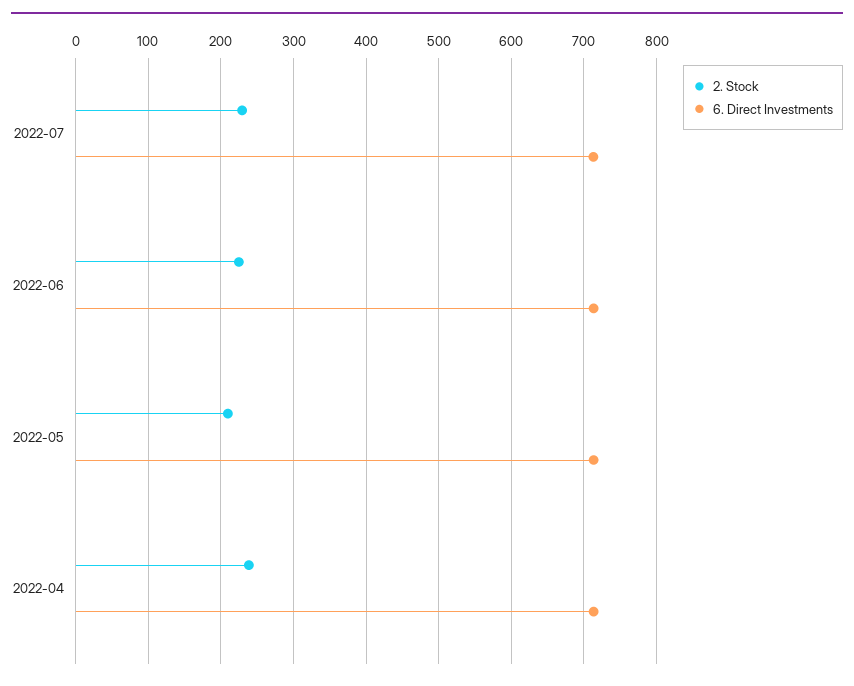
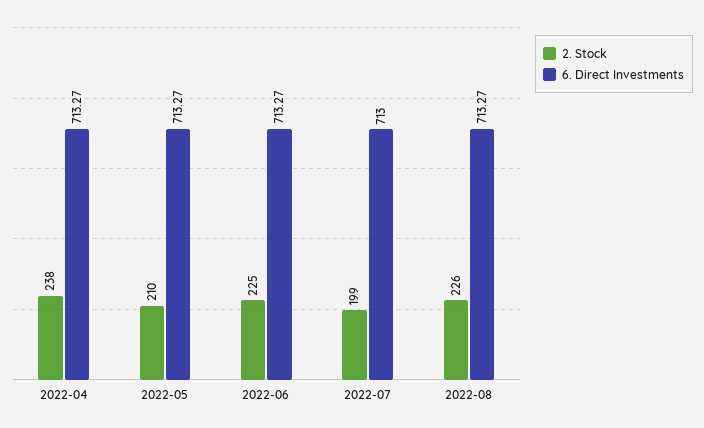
2. Stock, 2022-07: 230 -> 199
2. Stock, 2022-08: none -> 226
6. Direct Investments, 2022-08: none -> 713.27

